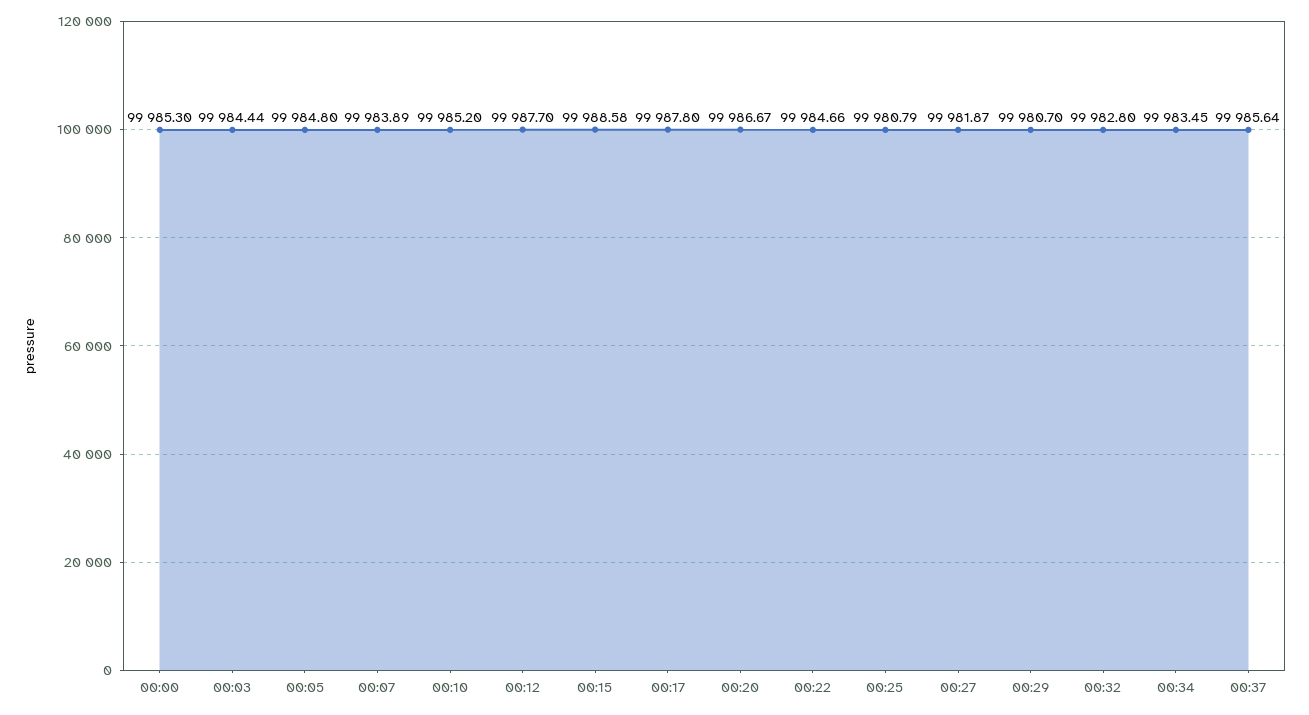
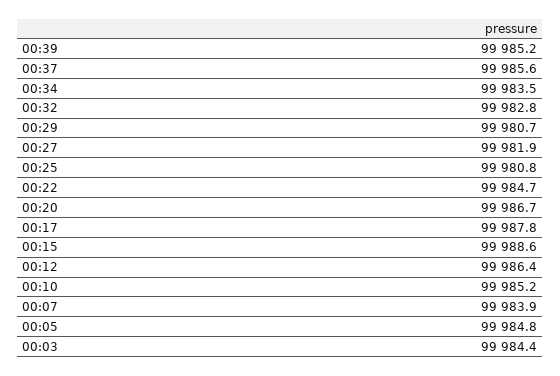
00:00: 99985.3 -> none
00:12: 99987.7 -> 99986.4
00:39: none -> 99985.2

